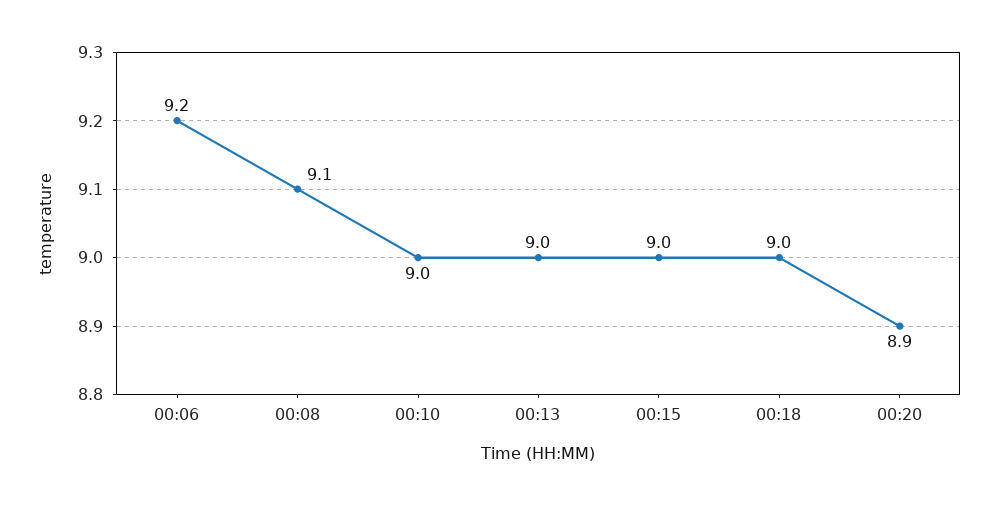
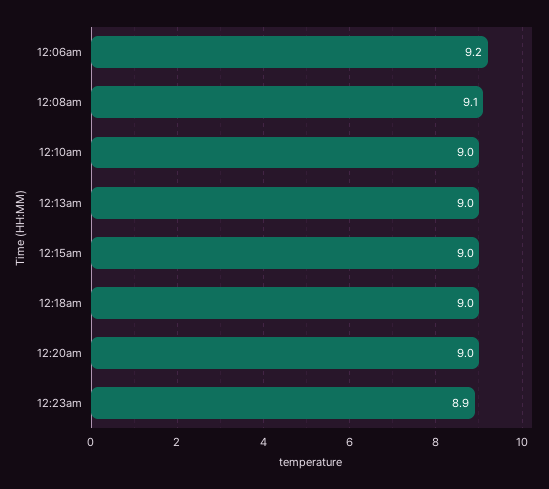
00:20: 8.9 -> 9
12:23am: none -> 8.9

